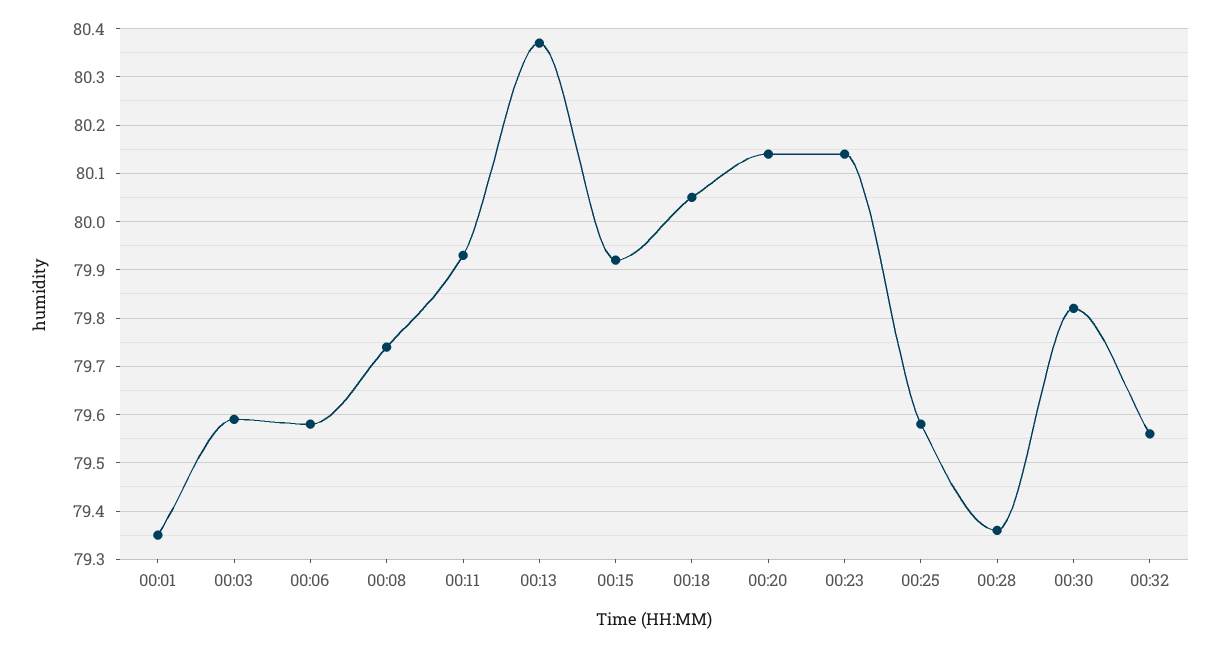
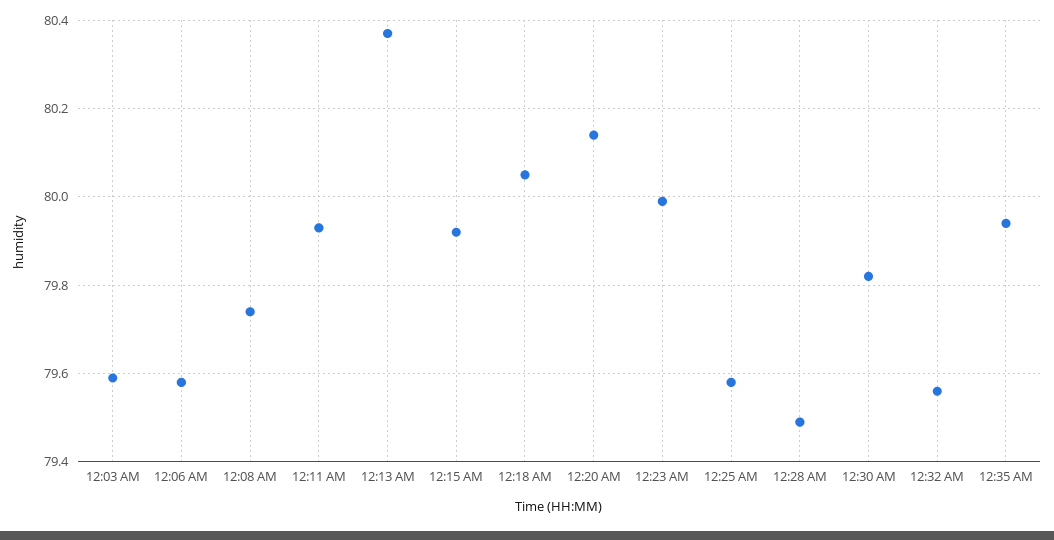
00:01: 79.35 -> none
00:23: 80.15 -> 80
00:28: 79.35 -> 79.5
12:35 AM: none -> 79.95

